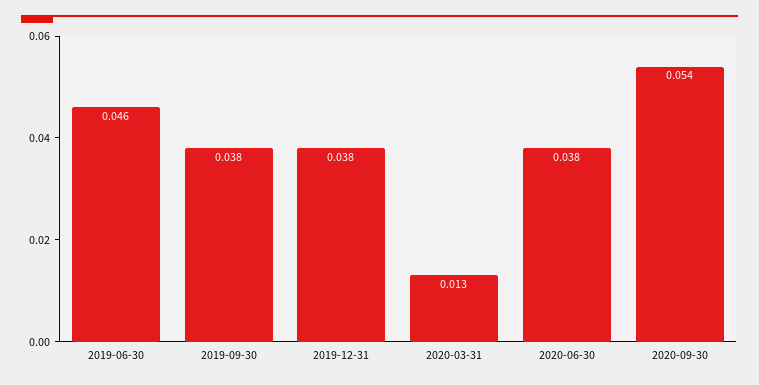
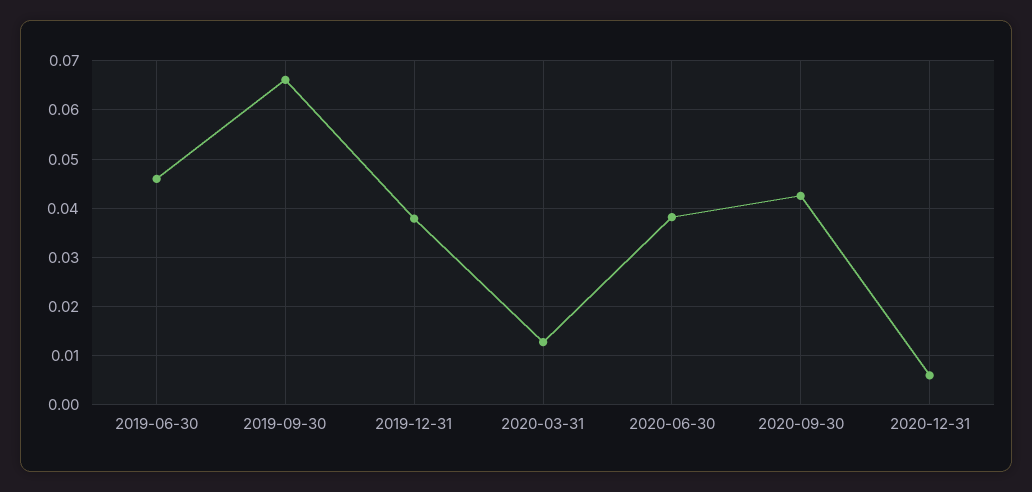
2019-09-30: 0.038 -> 0.066
2020-09-30: 0.054 -> 0.042
2020-12-31: none -> 0.006

